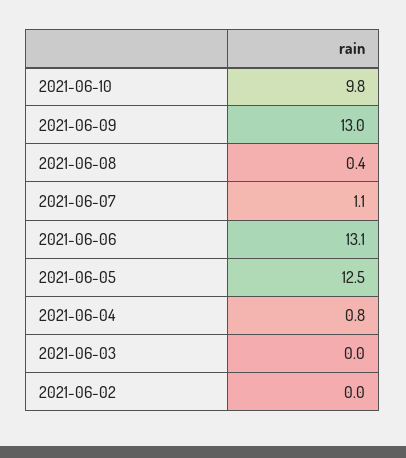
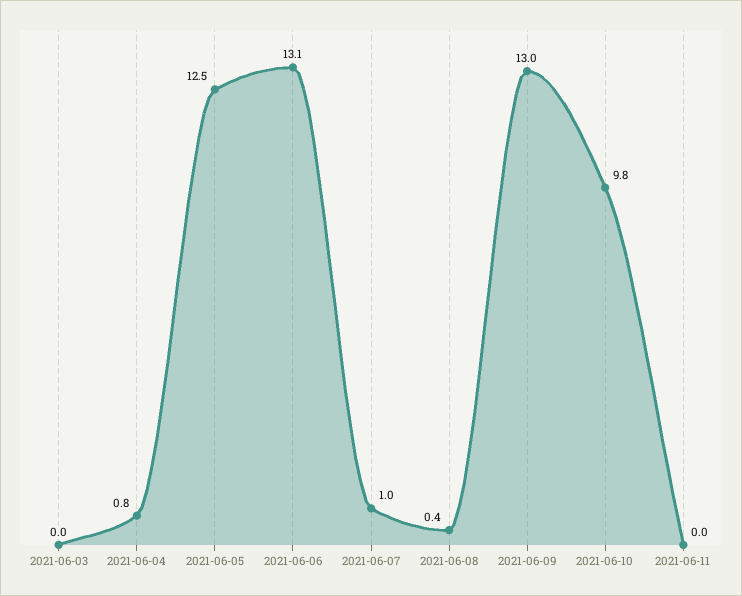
2021-06-07: 1.1 -> 1
2021-06-02: 0 -> none
2021-06-11: none -> 0

